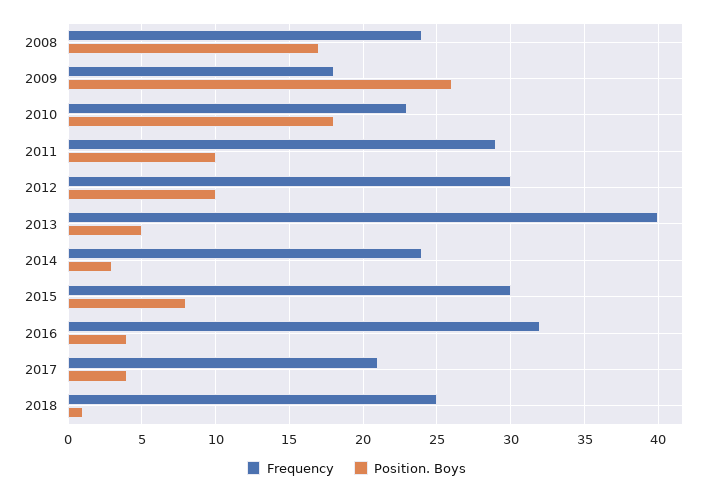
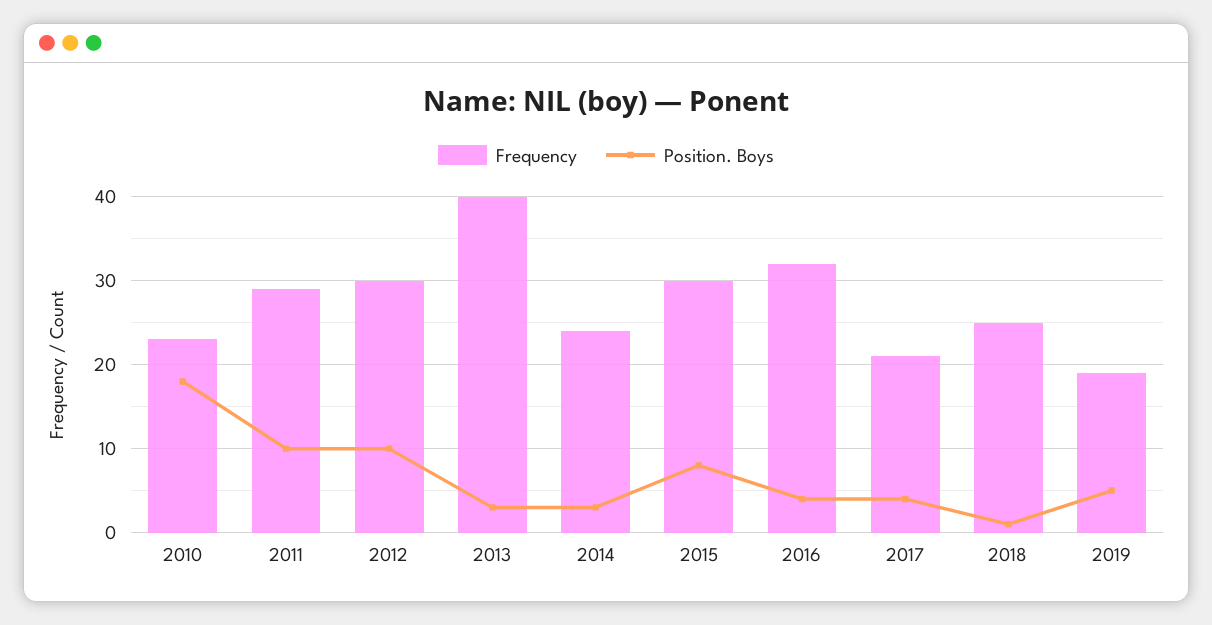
Frequency, 2008: 24 -> none
Position. Boys, 2008: 17 -> none
Frequency, 2009: 18 -> none
Position. Boys, 2009: 26 -> none
Position. Boys, 2013: 5 -> 3
Frequency, 2019: none -> 19
Position. Boys, 2019: none -> 5

